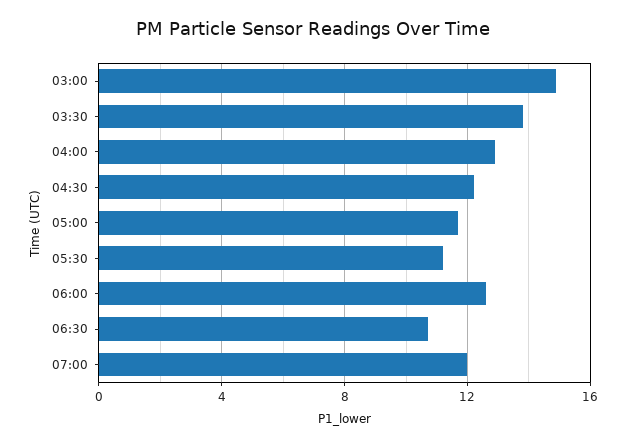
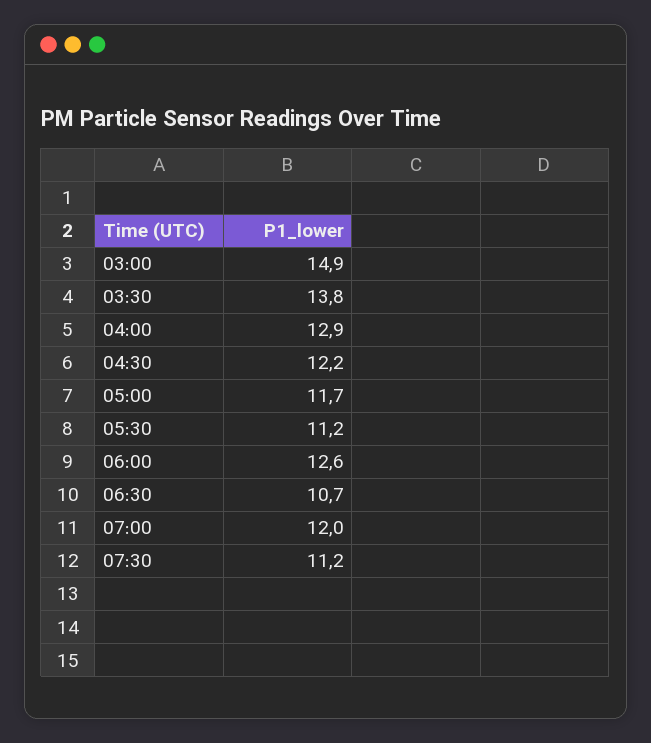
07:30: none -> 11.2

